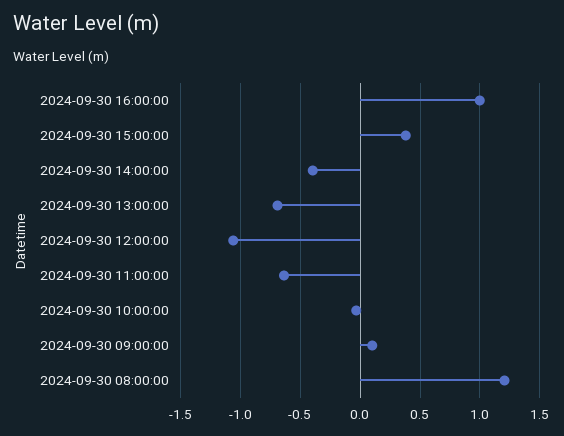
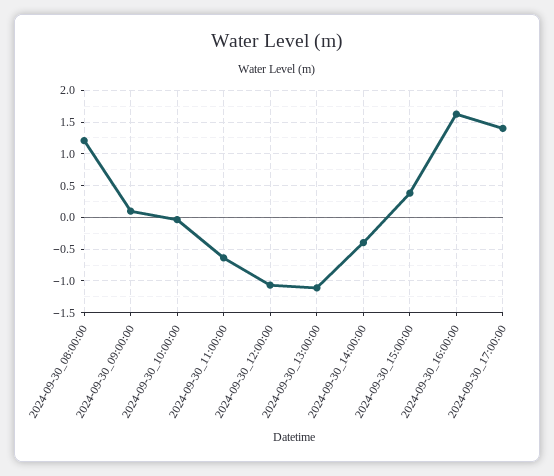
2024-09-30 16:00:00: 1 -> 1.6
2024-09-30 13:00:00: -0.7 -> -1.1
2024-09-30_17:00:00: none -> 1.4

